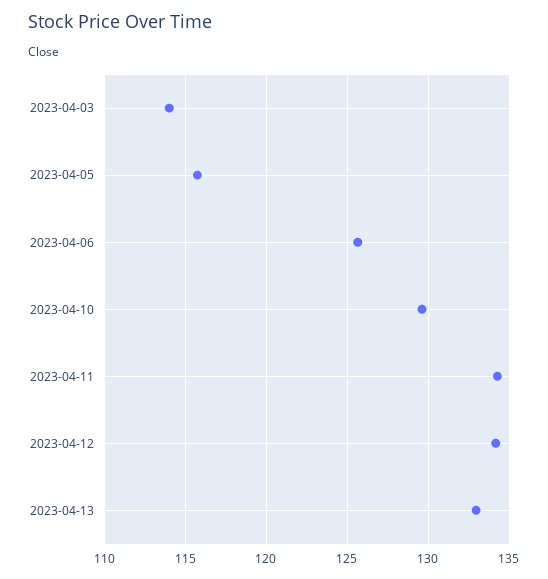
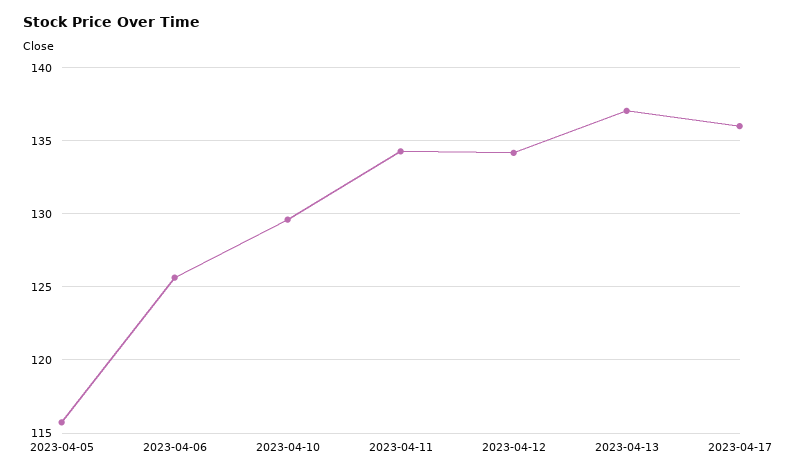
2023-04-03: 114 -> none
2023-04-13: 133 -> 137
2023-04-17: none -> 136

